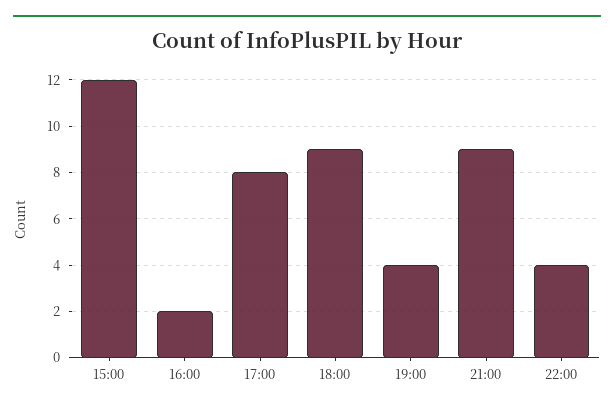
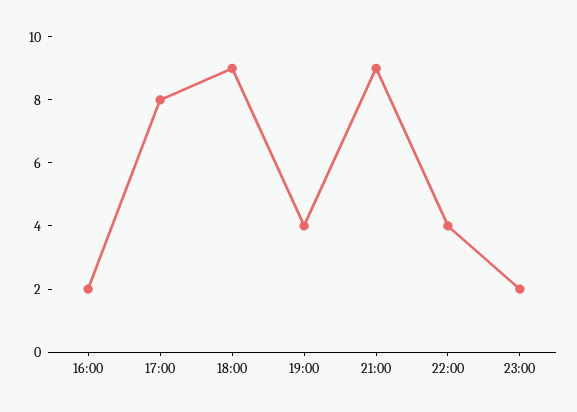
15:00: 12 -> none
23:00: none -> 2

